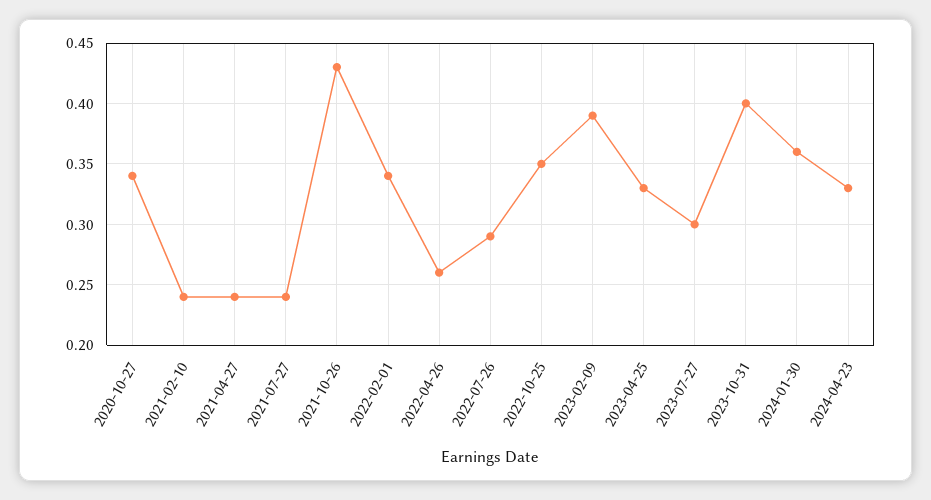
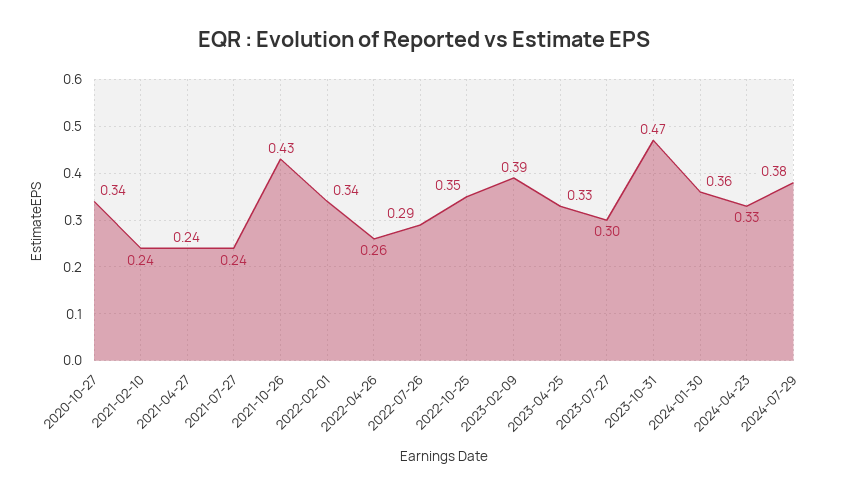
2023-10-31: 0.4 -> 0.47
2024-07-29: none -> 0.38

